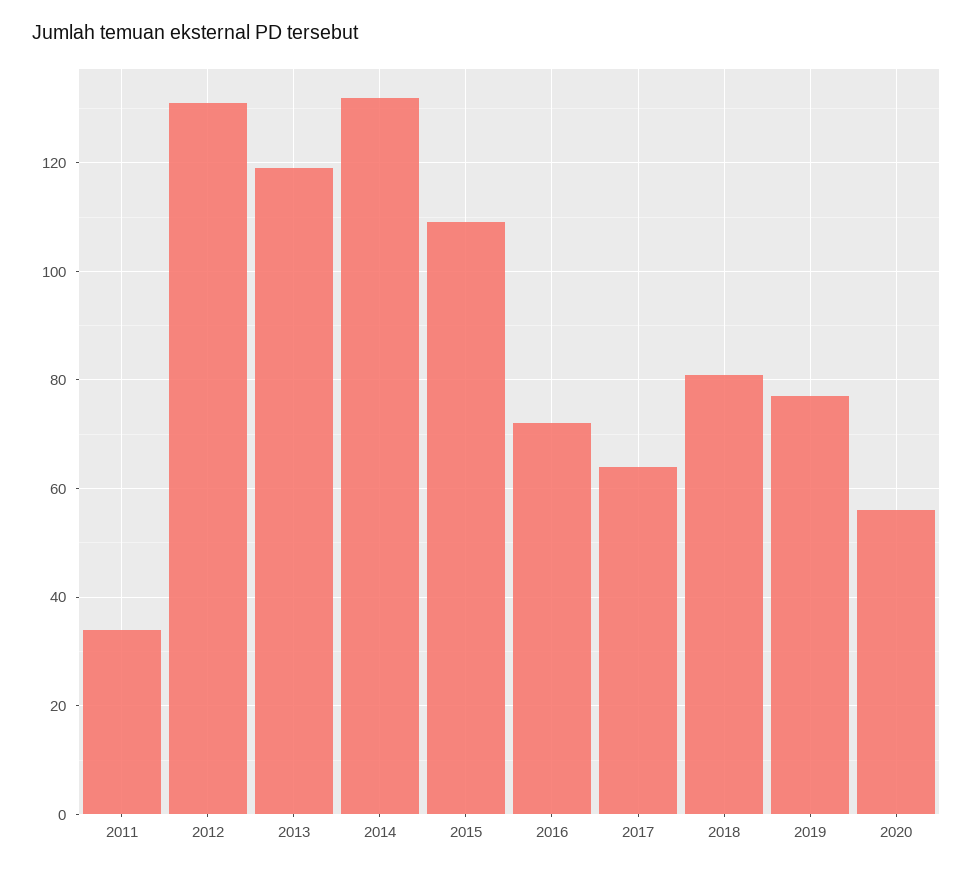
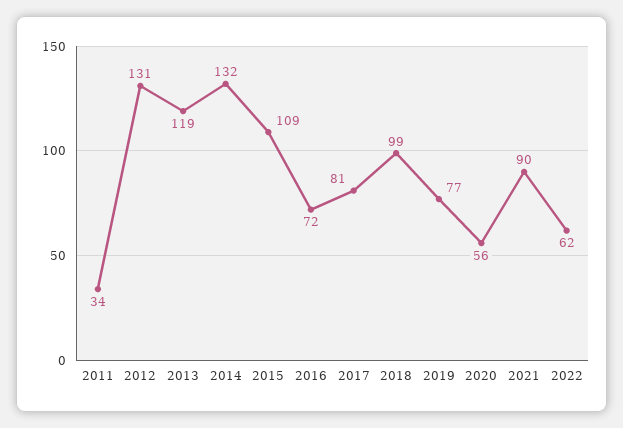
2017: 65 -> 81
2018: 80 -> 99
2021: none -> 90
2022: none -> 62

